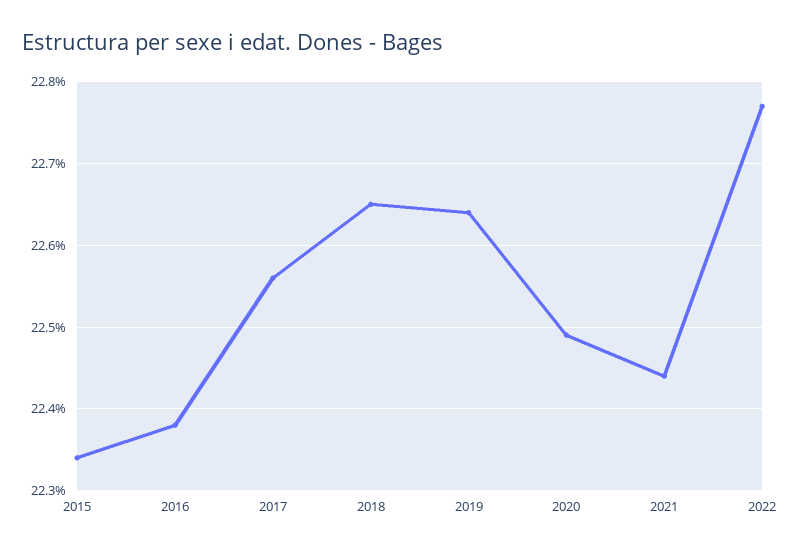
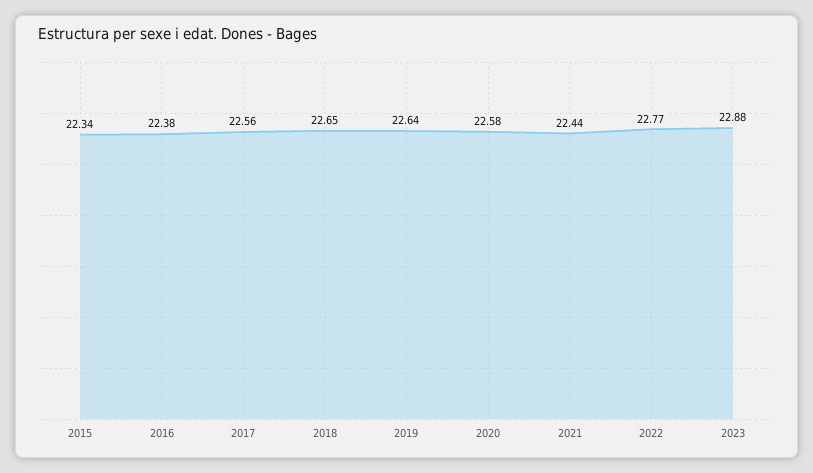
2020: 22.49 -> 22.58
2023: none -> 22.88

